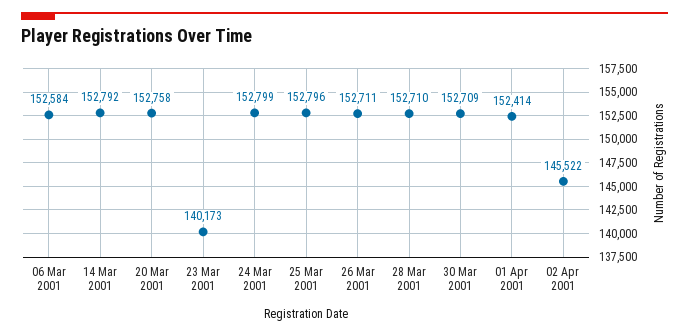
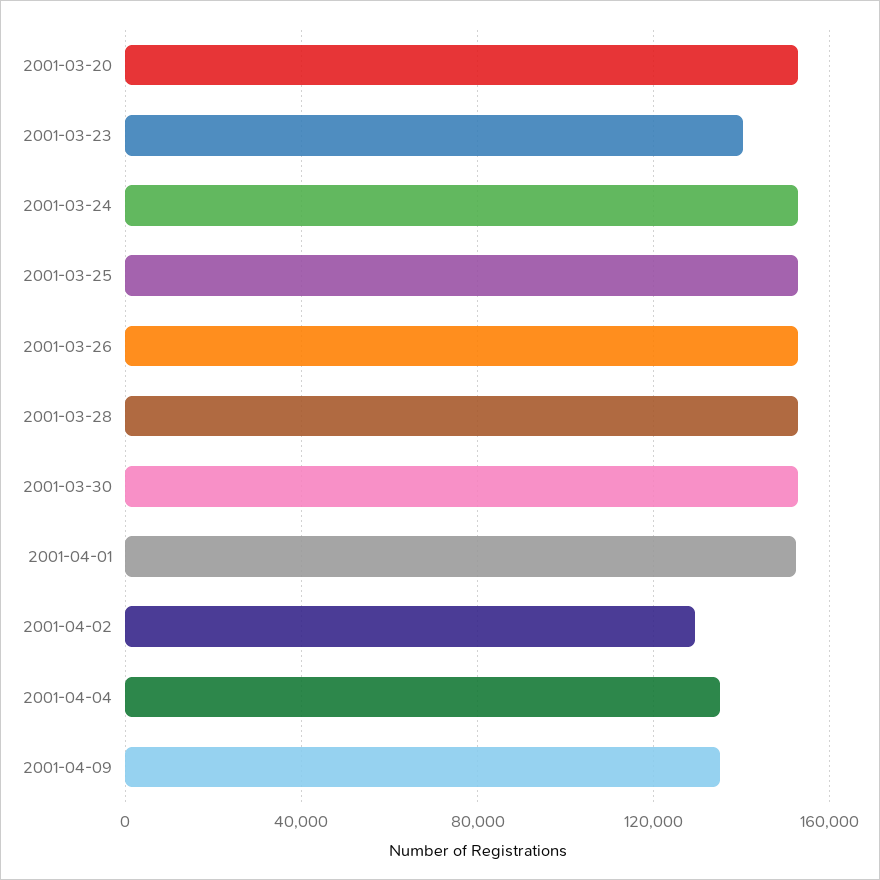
06 Mar 2001: 152584 -> none
14 Mar 2001: 152792 -> none
02 Apr 2001: 145522 -> 130000
2001-04-04: none -> 135000
2001-04-09: none -> 135000

